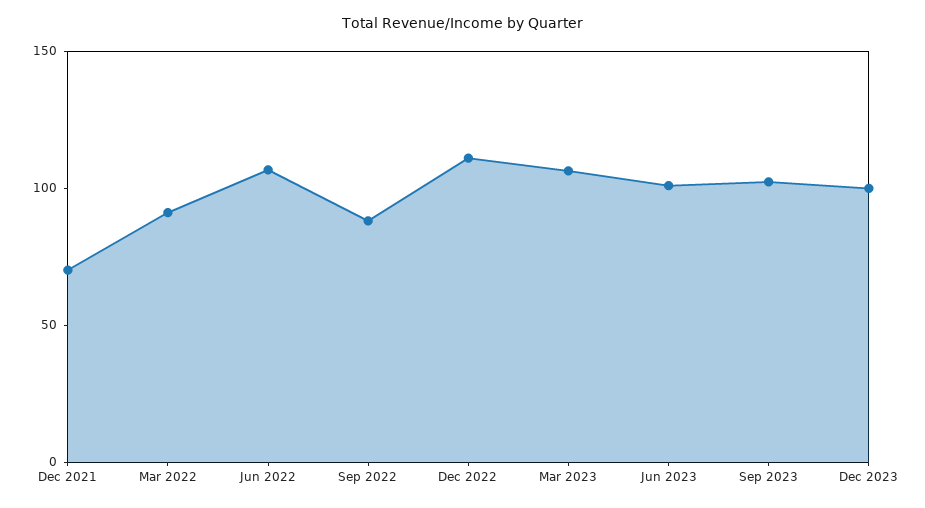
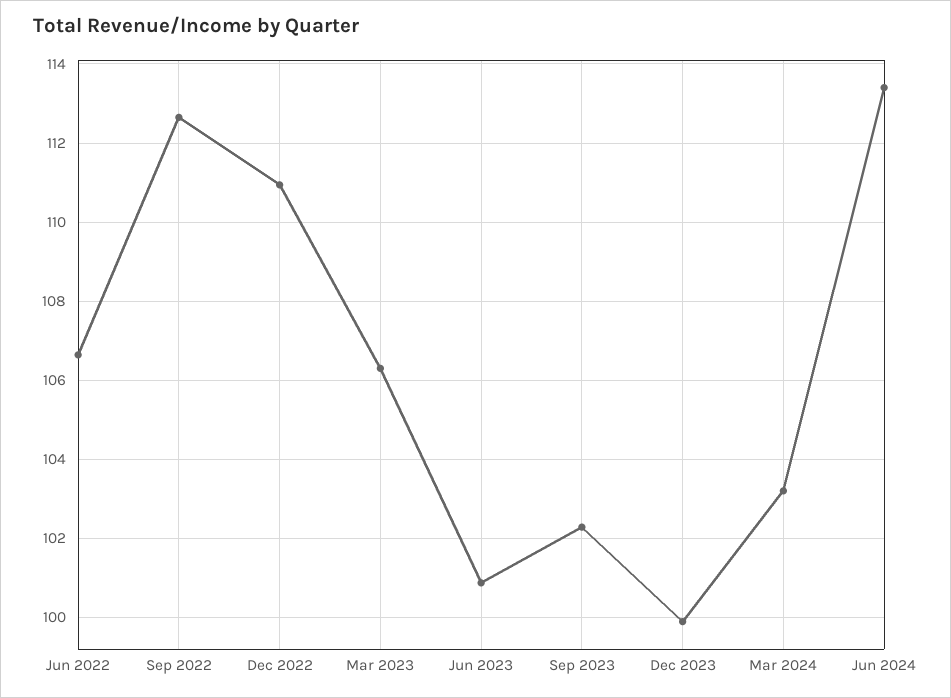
Dec 2021: 70 -> none
Mar 2022: 90 -> none
Sep 2022: 90 -> 112.6
Mar 2024: none -> 103.2
Jun 2024: none -> 113.4

